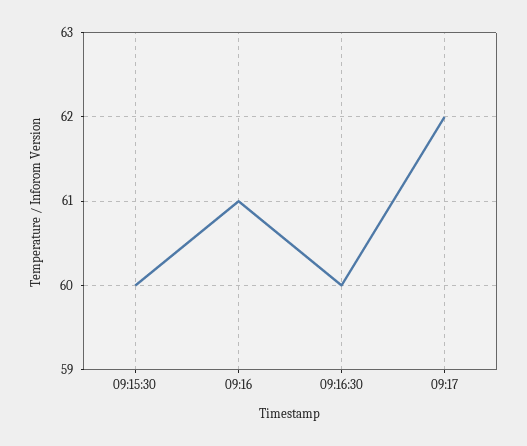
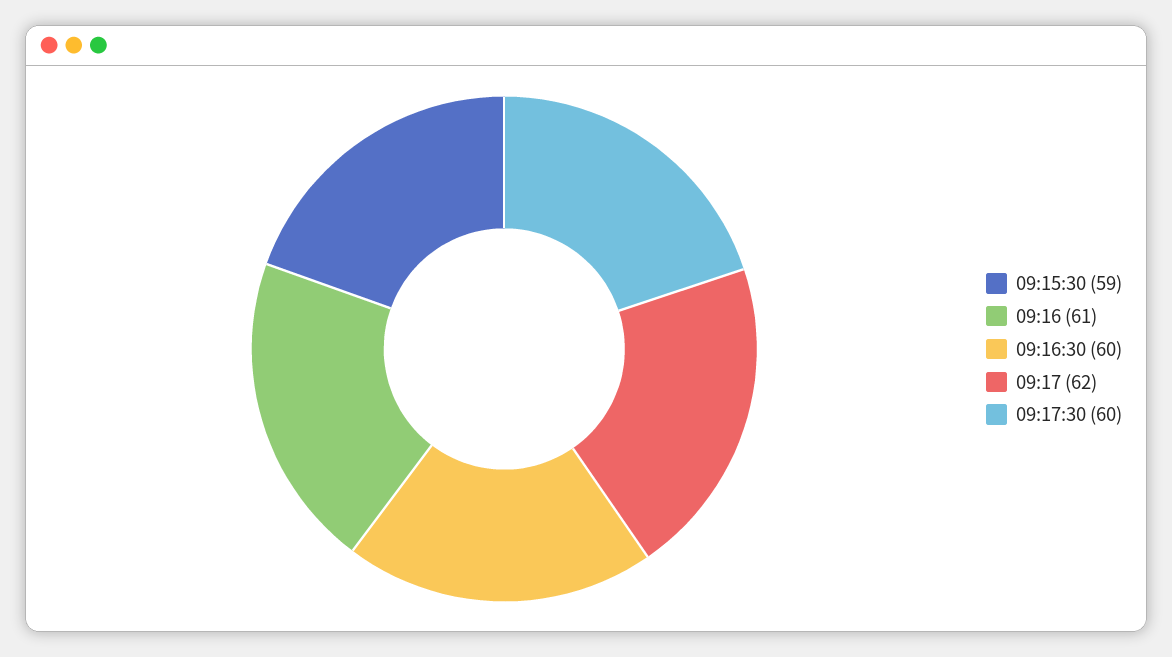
09:15:30: 60 -> 59
09:17:30: none -> 60

